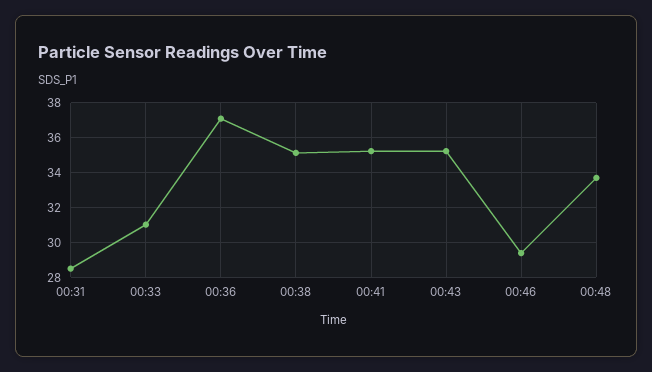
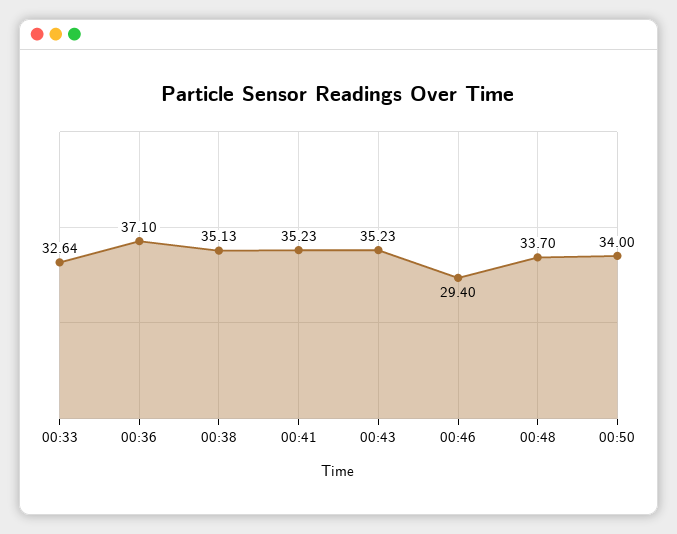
00:31: 28.5 -> none
00:33: 31 -> 32.64
00:50: none -> 34

